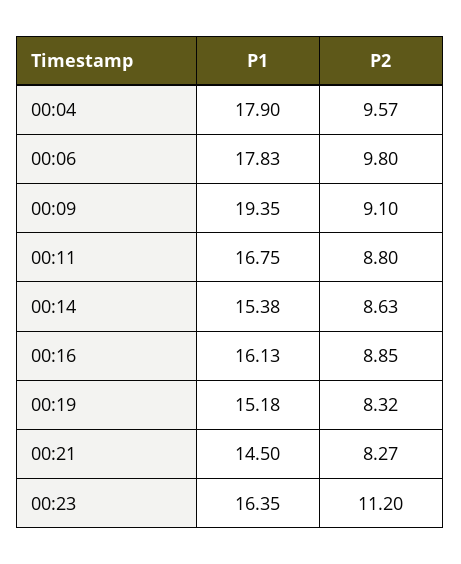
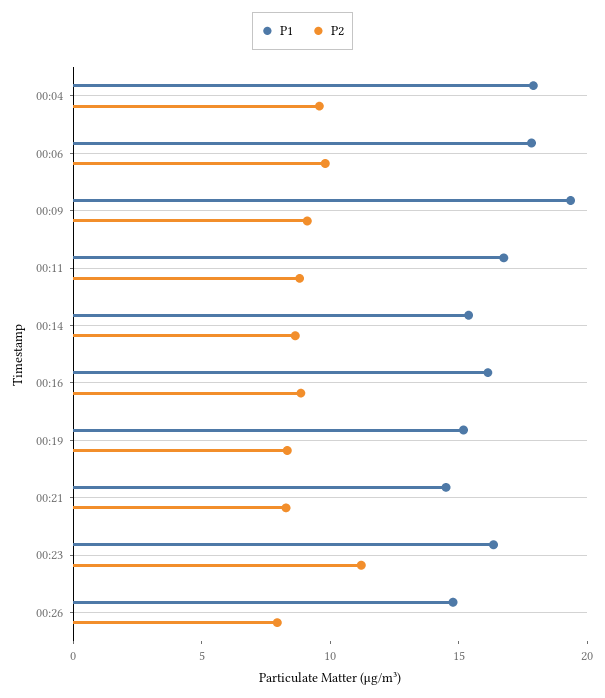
P1, 00:26: none -> 15
P2, 00:26: none -> 8

